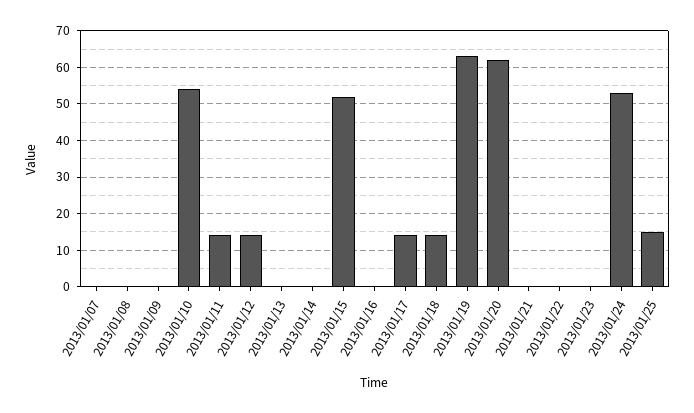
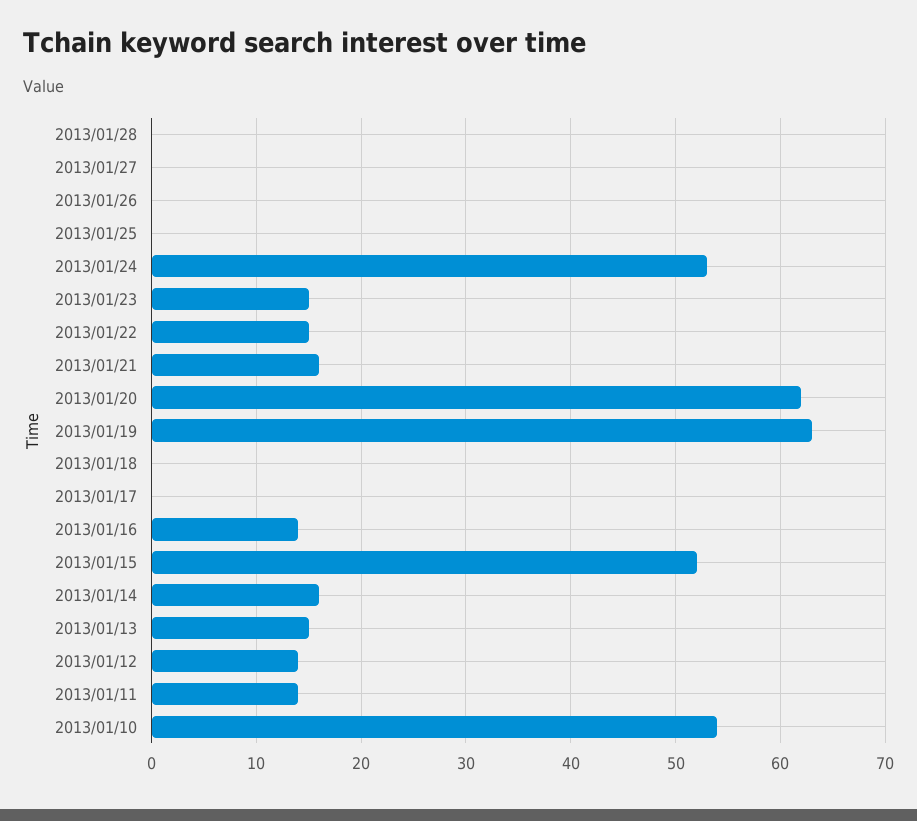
2013/01/07: 0 -> none
2013/01/08: 0 -> none
2013/01/09: 0 -> none
2013/01/13: 0 -> 15
2013/01/14: 0 -> 16
2013/01/16: 0 -> 14
2013/01/17: 15 -> 0
2013/01/18: 15 -> 0
2013/01/21: 0 -> 16
2013/01/22: 0 -> 15
2013/01/23: 0 -> 15
2013/01/25: 15 -> 0
2013/01/28: none -> 0
2013/01/27: none -> 0
2013/01/26: none -> 0

